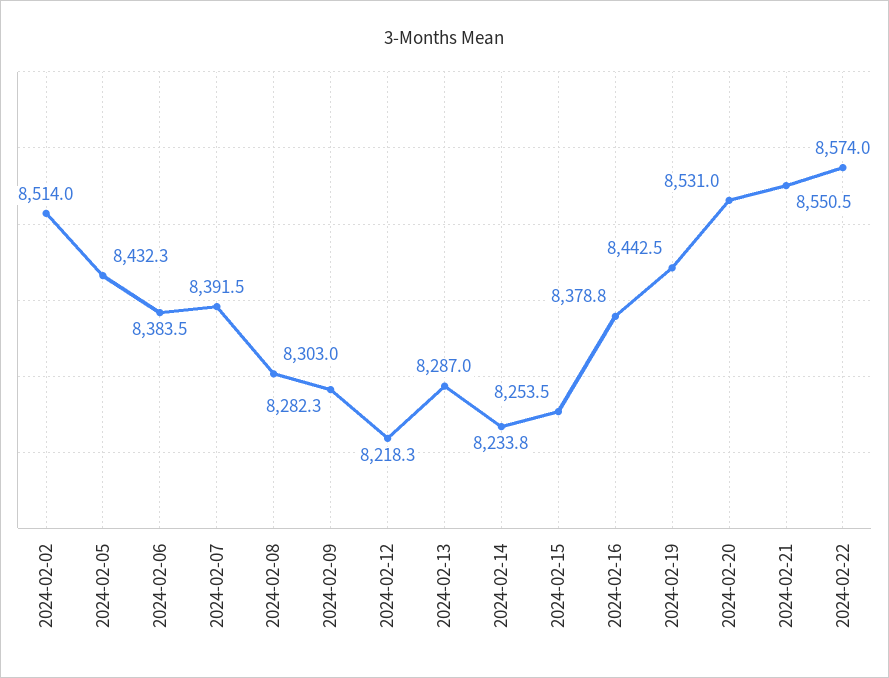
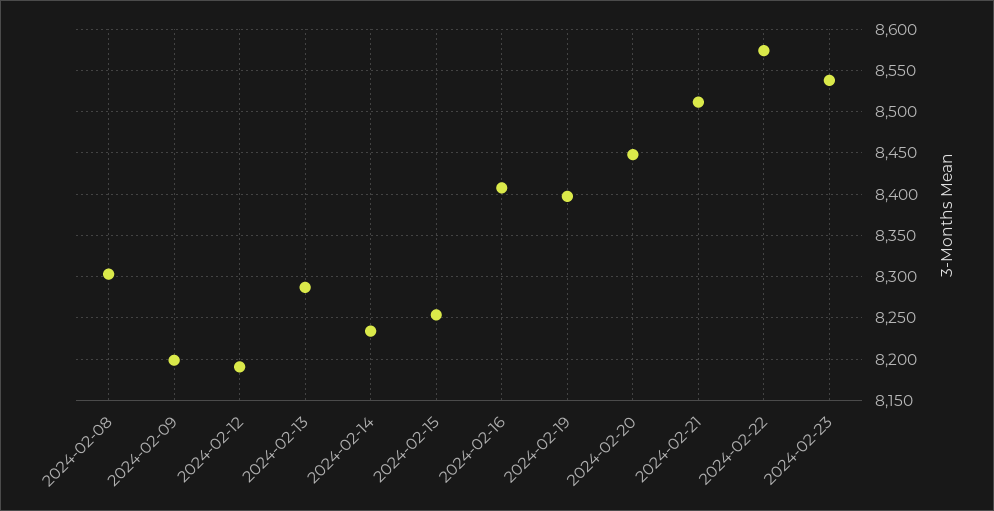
2024-02-02: 8514 -> none
2024-02-05: 8432.3 -> none
2024-02-06: 8383.5 -> none
2024-02-07: 8391.5 -> none
2024-02-09: 8282.3 -> 8200
2024-02-12: 8218.3 -> 8190
2024-02-16: 8378.8 -> 8410
2024-02-19: 8442.5 -> 8400
2024-02-20: 8531 -> 8450
2024-02-21: 8550.5 -> 8510
2024-02-23: none -> 8540

